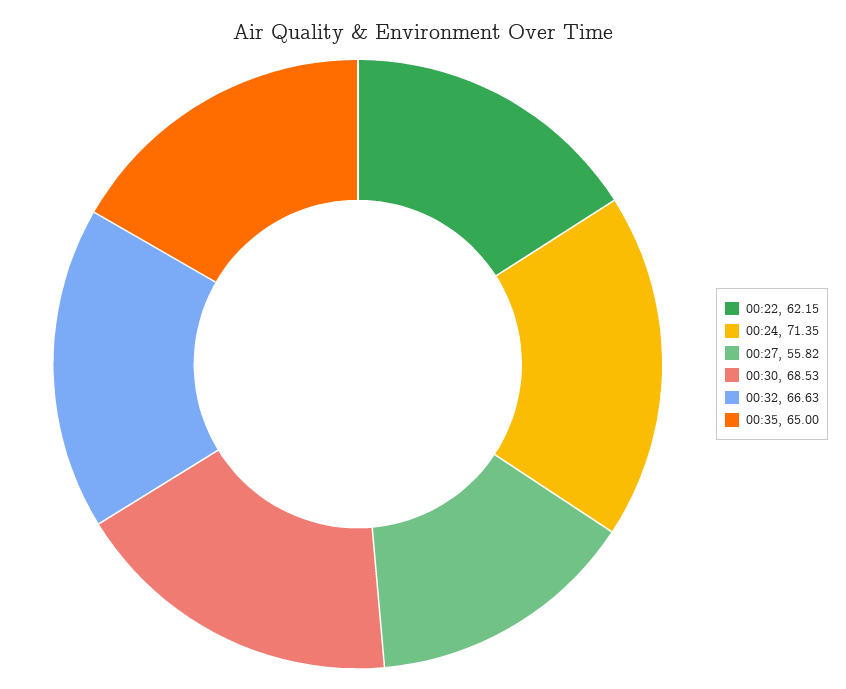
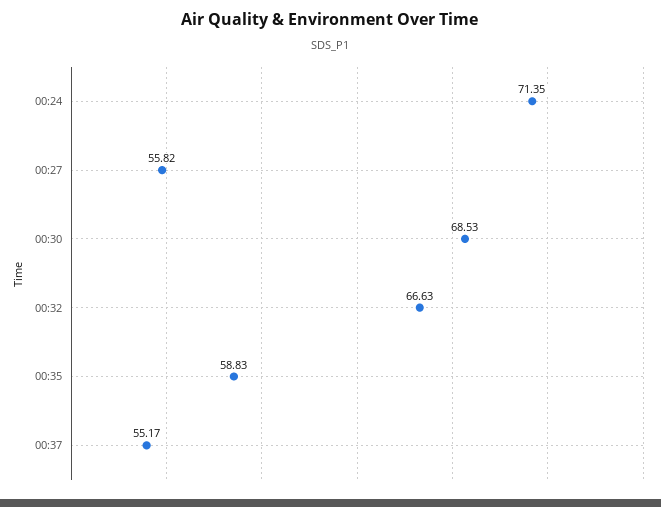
00:22: 62.15 -> none
00:35: 65 -> 58.83
00:37: none -> 55.17

